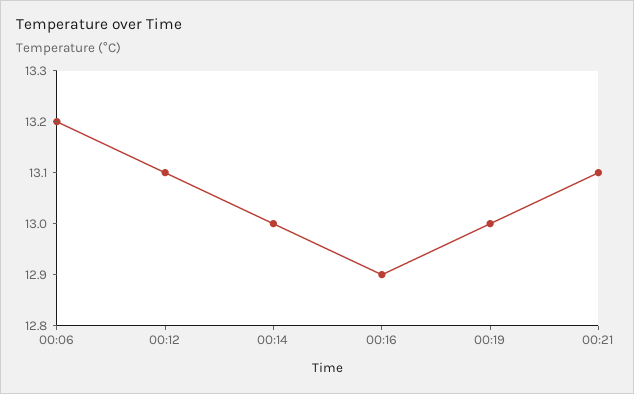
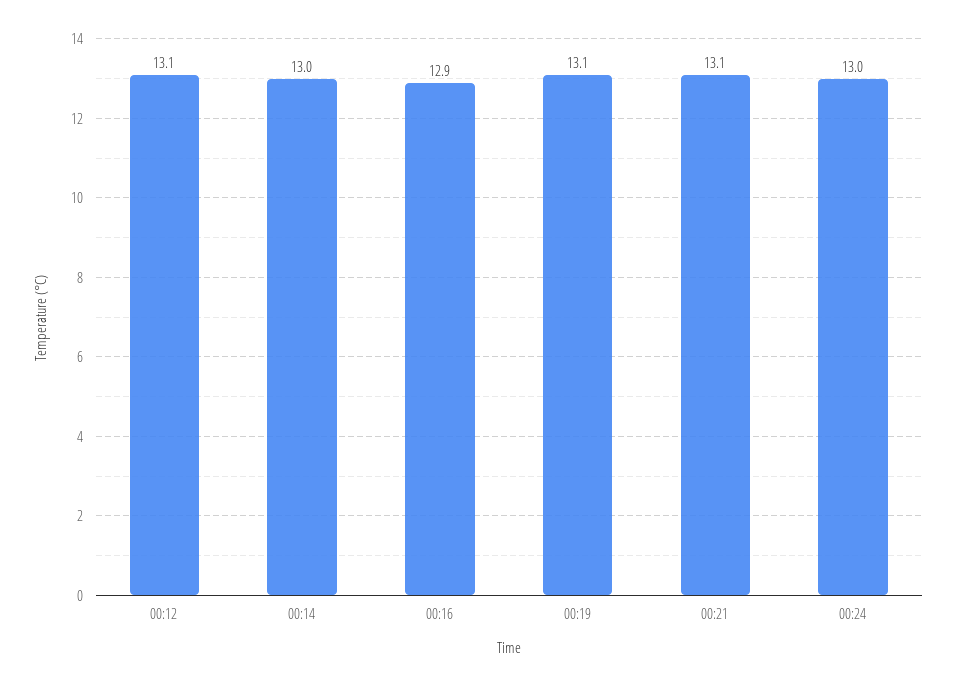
00:06: 13.2 -> none
00:19: 13 -> 13.1
00:24: none -> 13

